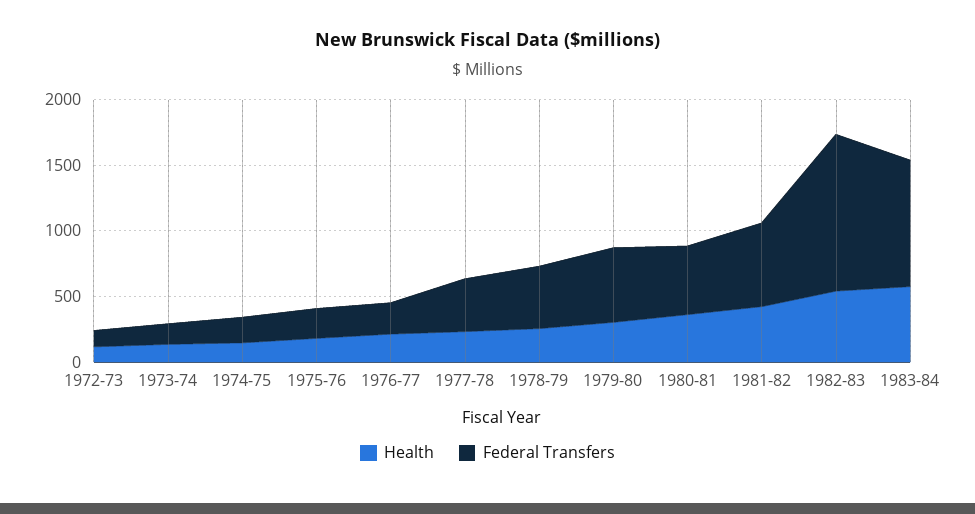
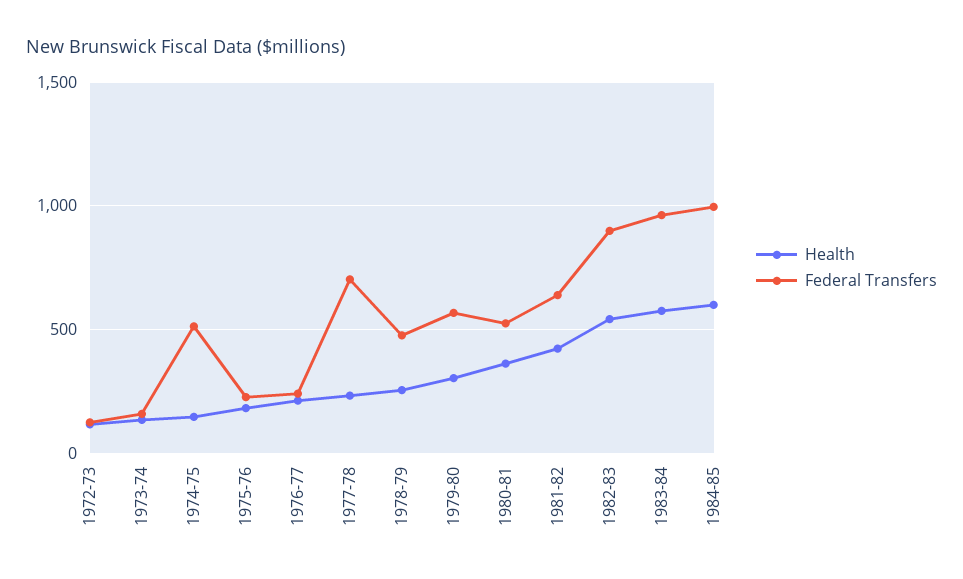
Federal Transfers, 1974-75: 200 -> 500
Federal Transfers, 1977-78: 400 -> 700
Federal Transfers, 1982-83: 1200 -> 900
Health, 1984-85: none -> 600
Federal Transfers, 1984-85: none -> 1000

